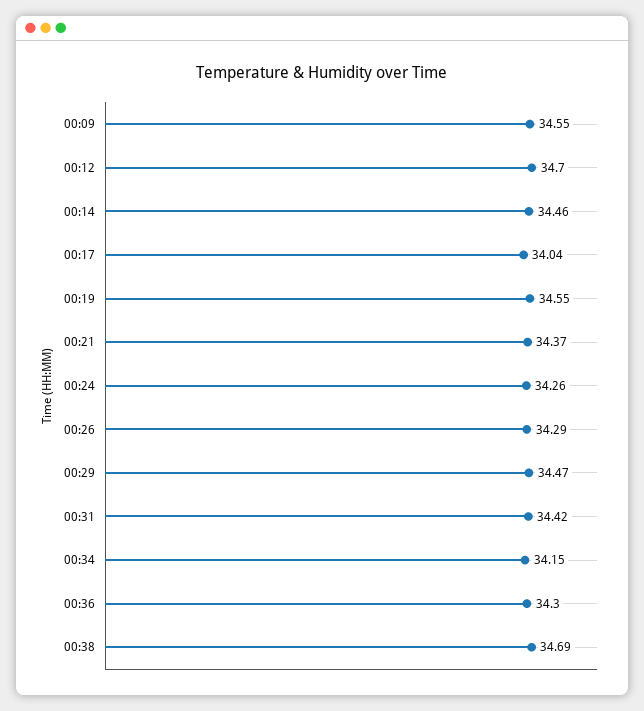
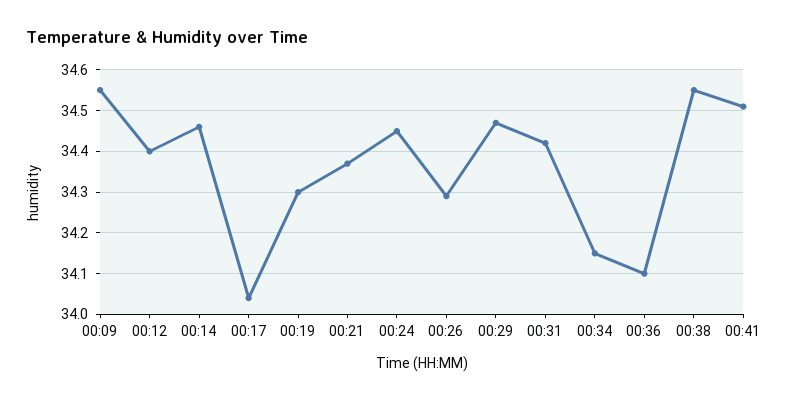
00:12: 34.7 -> 34.4
00:19: 34.55 -> 34.3
00:24: 34.26 -> 34.45
00:36: 34.3 -> 34.1
00:38: 34.69 -> 34.55
00:41: none -> 34.5

